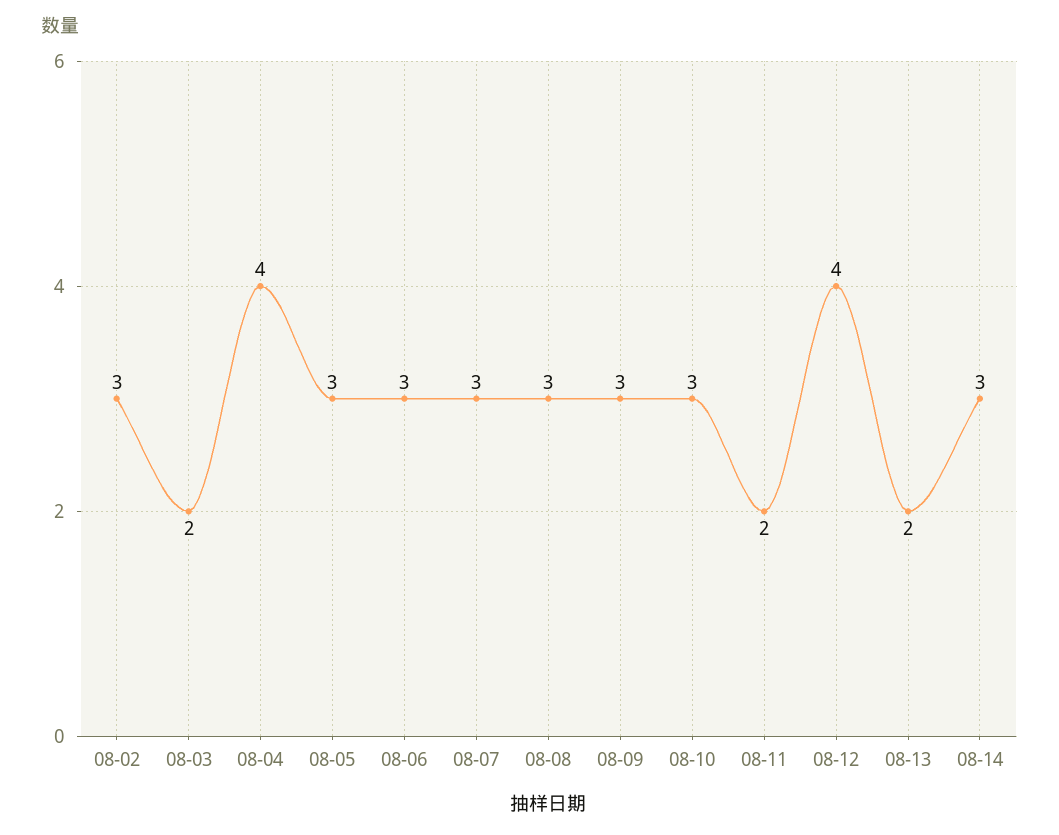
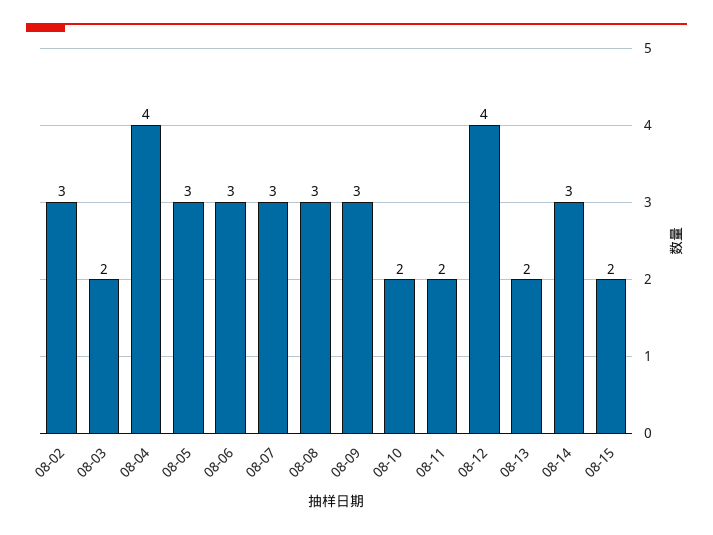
08-10: 3 -> 2
08-15: none -> 2

